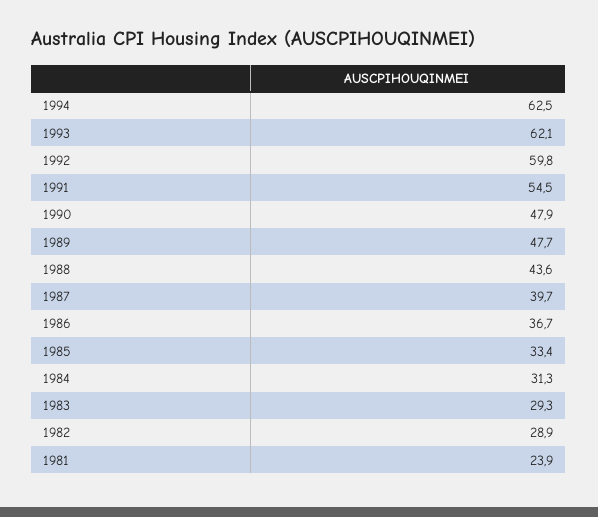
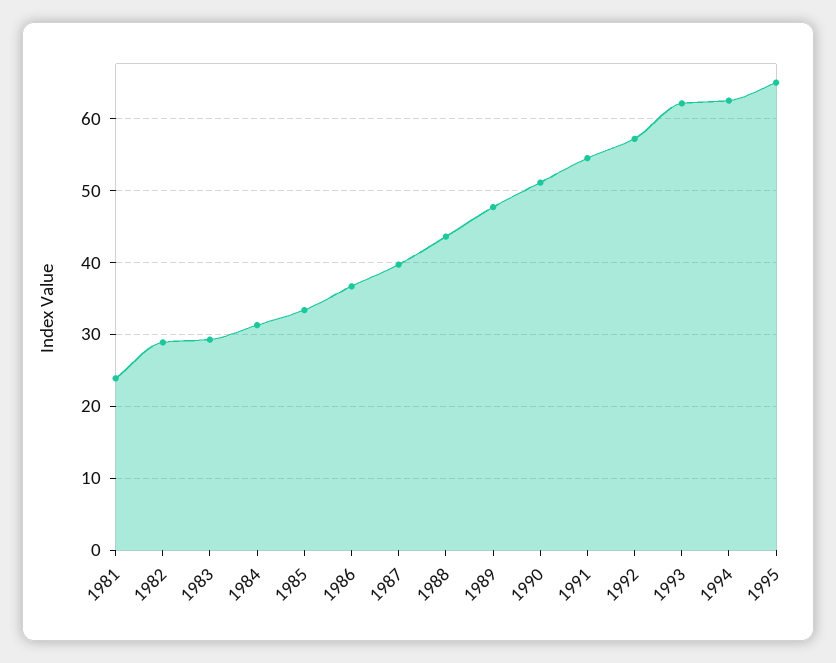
1992: 59.8 -> 57
1990: 47.9 -> 51
1995: none -> 65

